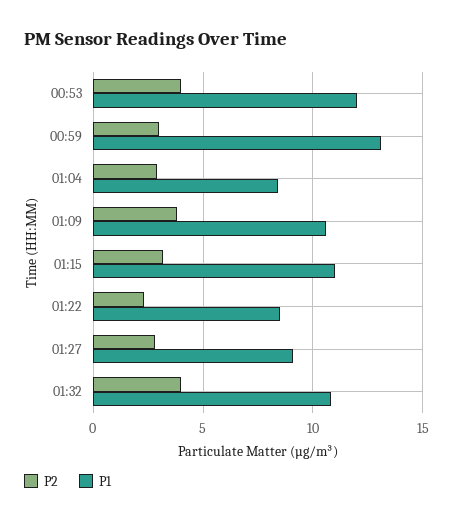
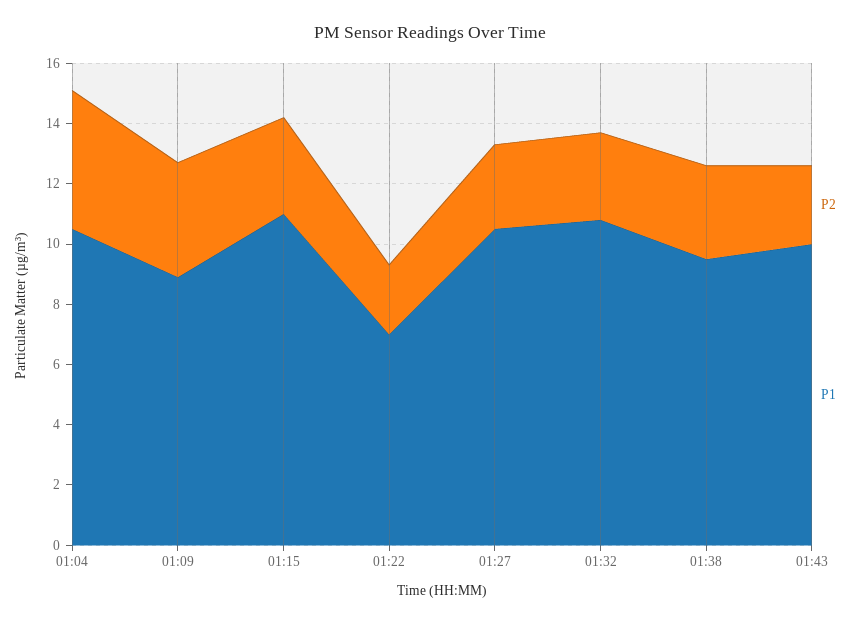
P2, 00:53: 4 -> none
P1, 00:53: 12 -> none
P2, 00:59: 3 -> none
P1, 00:59: 13 -> none
P2, 01:04: 3 -> 4.5
P1, 01:04: 8.5 -> 10.5
P1, 01:09: 10.5 -> 9
P1, 01:22: 8.5 -> 7
P1, 01:27: 9 -> 10.5
P2, 01:32: 4 -> 3
P2, 01:38: none -> 3
P1, 01:38: none -> 9.5
P2, 01:43: none -> 2.5
P1, 01:43: none -> 10

